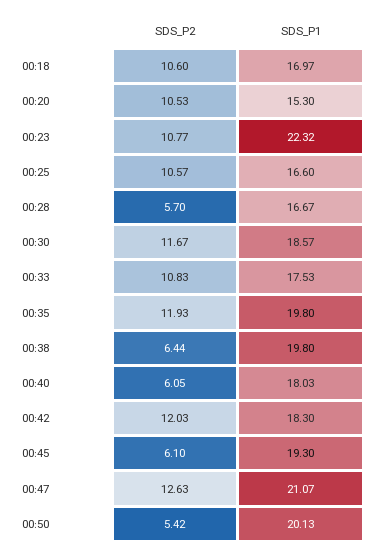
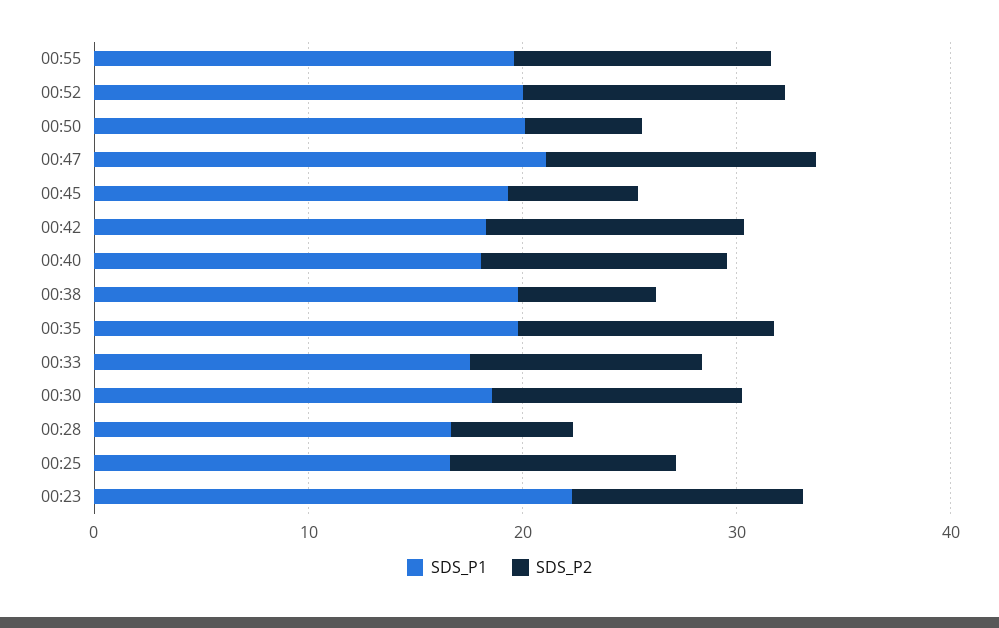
SDS_P2, 00:18: 10.6 -> none
SDS_P1, 00:18: 16.97 -> none
SDS_P2, 00:20: 10.53 -> none
SDS_P1, 00:20: 15.3 -> none
SDS_P2, 00:40: 6.05 -> 12
SDS_P1, 00:55: none -> 20
SDS_P2, 00:55: none -> 12
SDS_P1, 00:52: none -> 20
SDS_P2, 00:52: none -> 12

